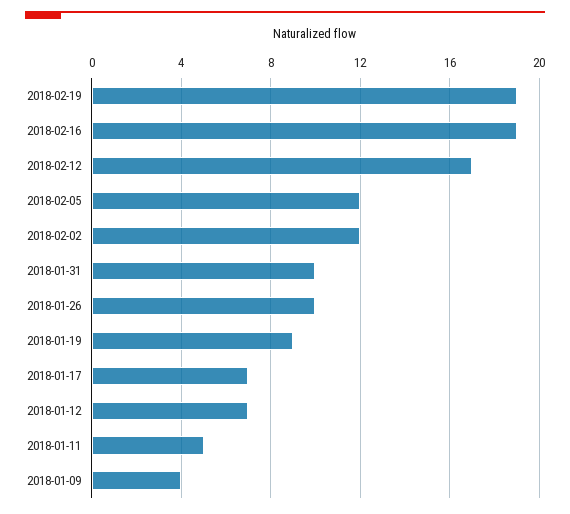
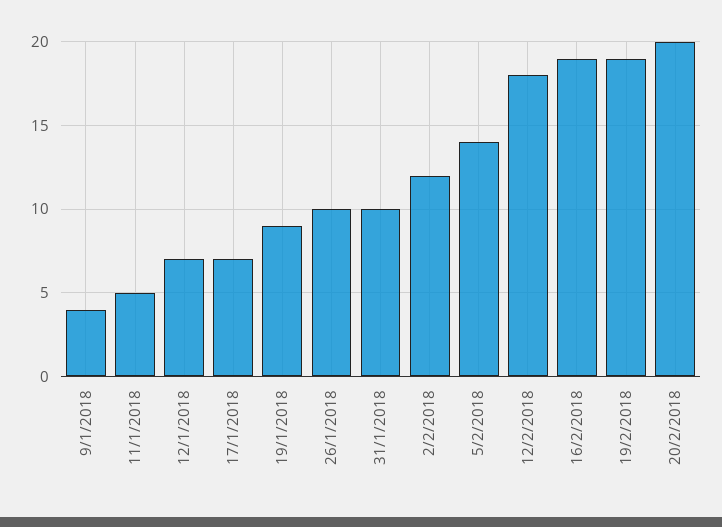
2018-02-12: 17 -> 18
2018-02-05: 12 -> 14
20/2/2018: none -> 20

